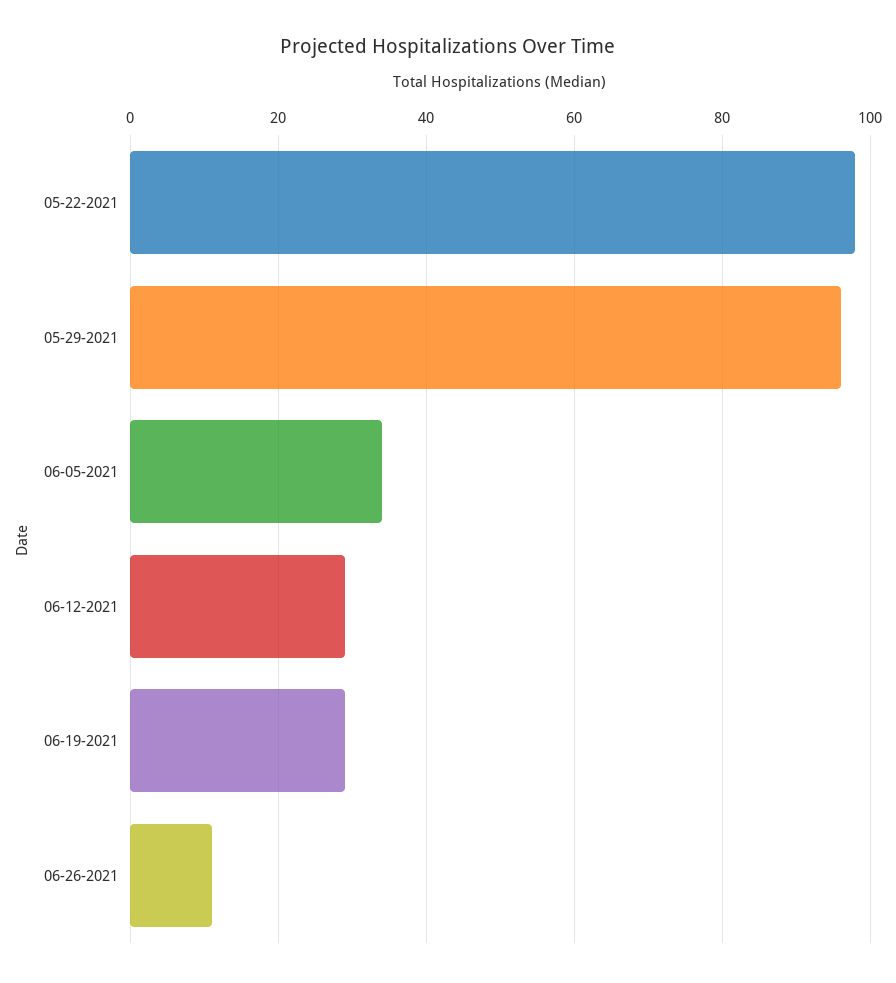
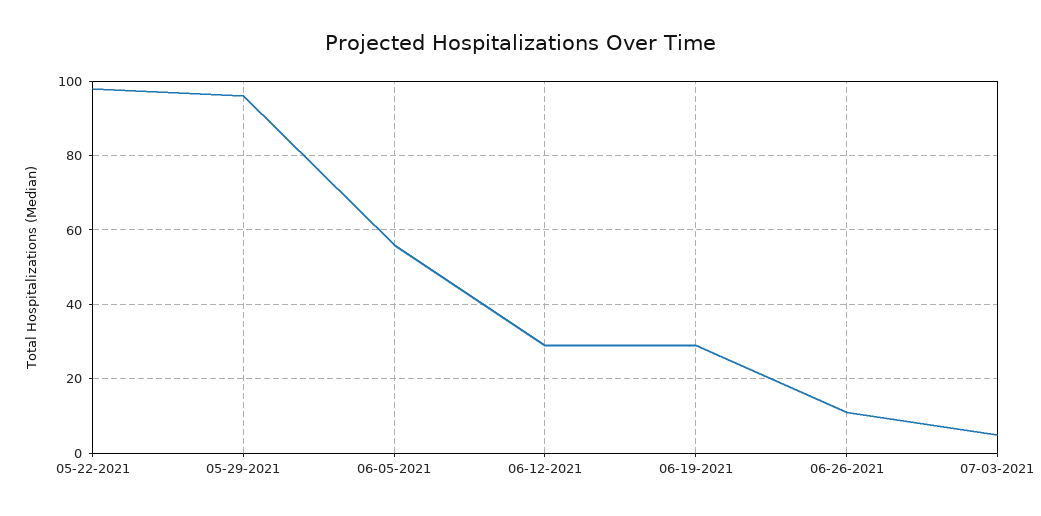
06-05-2021: 35 -> 55
07-03-2021: none -> 5

